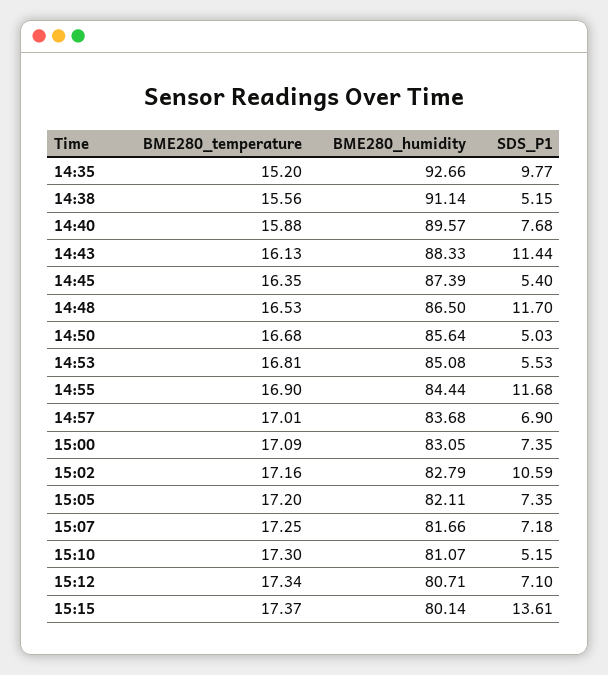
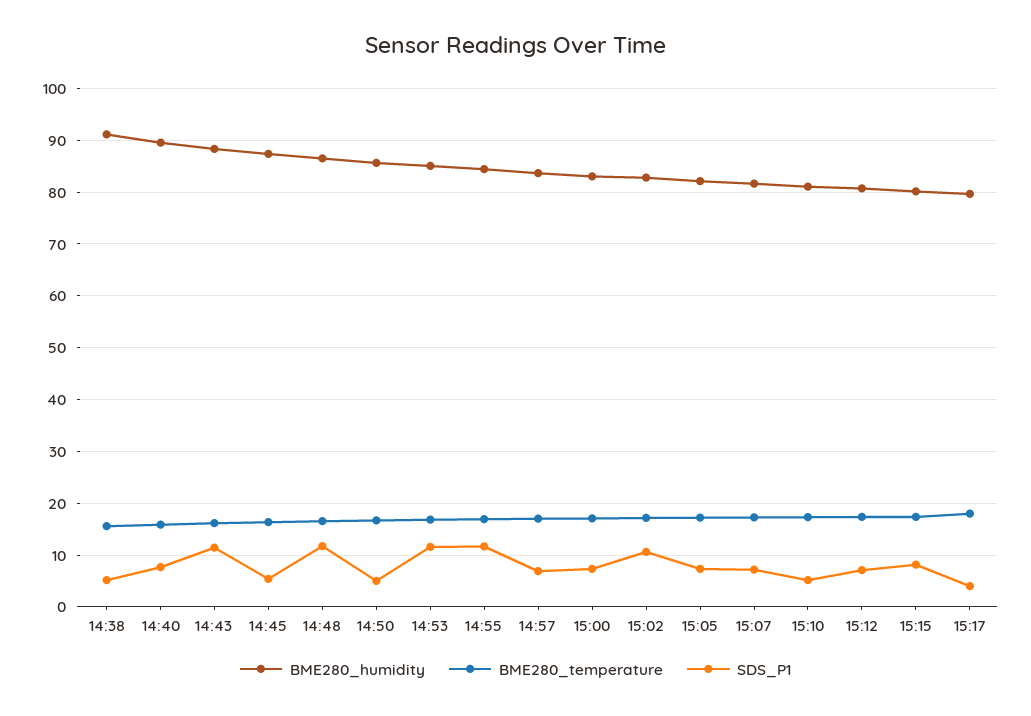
BME280_temperature, 14:35: 15.2 -> none
BME280_humidity, 14:35: 92.66 -> none
SDS_P1, 14:35: 9.77 -> none
SDS_P1, 14:53: 5.53 -> 12
SDS_P1, 15:15: 13.61 -> 8
BME280_humidity, 15:17: none -> 80
BME280_temperature, 15:17: none -> 18
SDS_P1, 15:17: none -> 4

